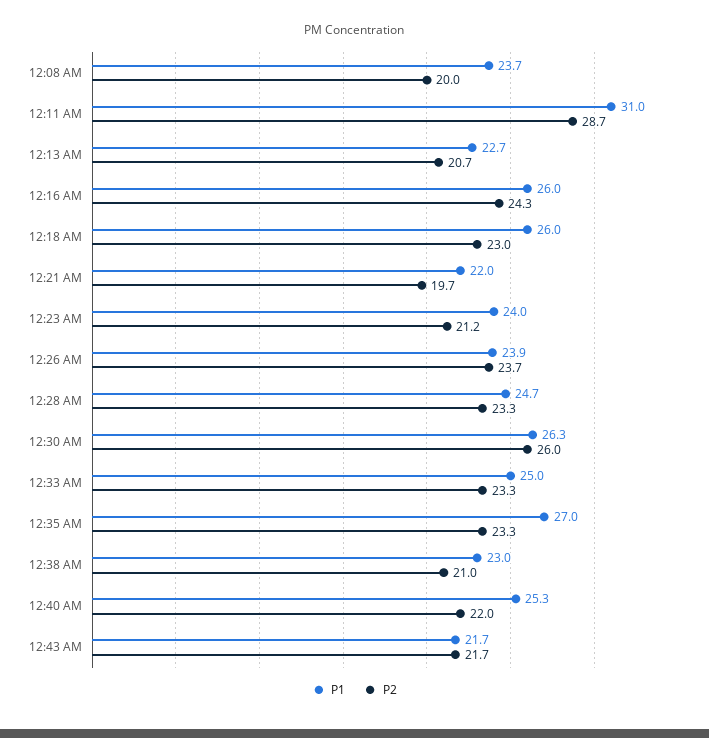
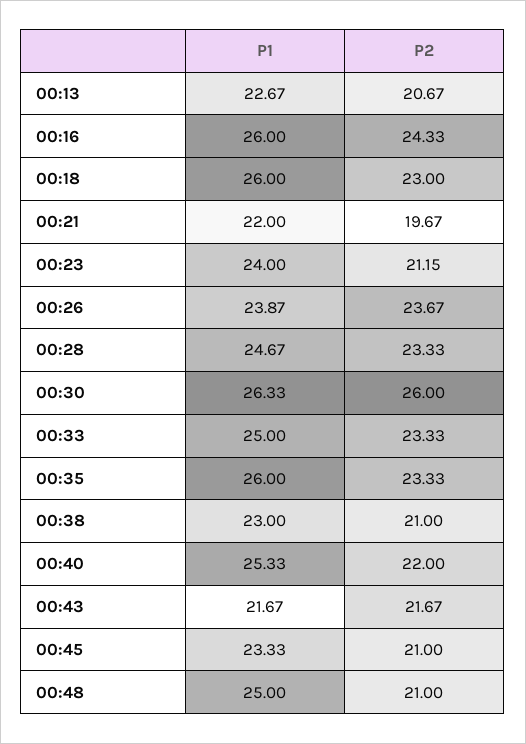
P1, 12:08 AM: 23.7 -> none
P2, 12:08 AM: 20 -> none
P1, 12:11 AM: 31 -> none
P2, 12:11 AM: 28.7 -> none
P1, 12:35 AM: 27 -> 26
P1, 00:45: none -> 23.33
P2, 00:45: none -> 21
P1, 00:48: none -> 25
P2, 00:48: none -> 21

